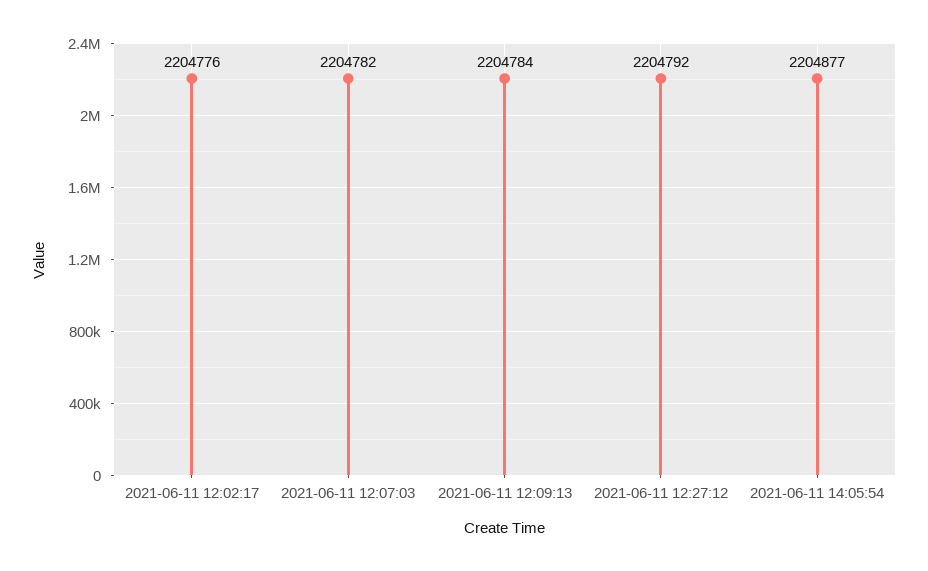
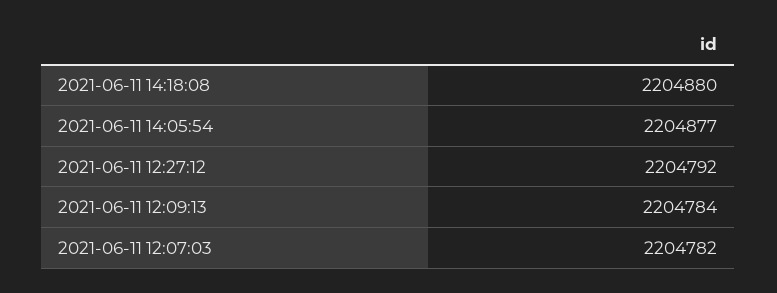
2021-06-11 12:02:17: 2204776 -> none
2021-06-11 14:18:08: none -> 2204880

